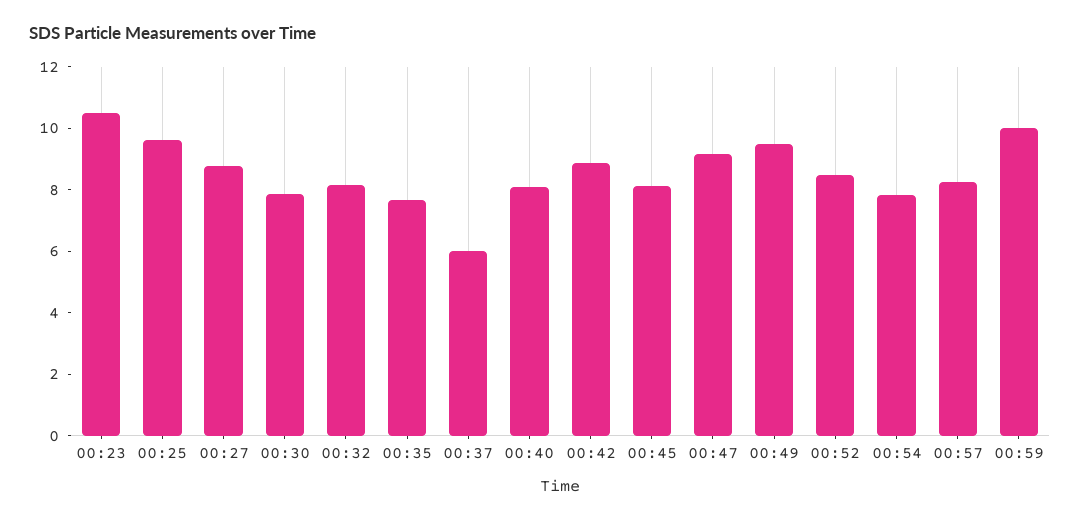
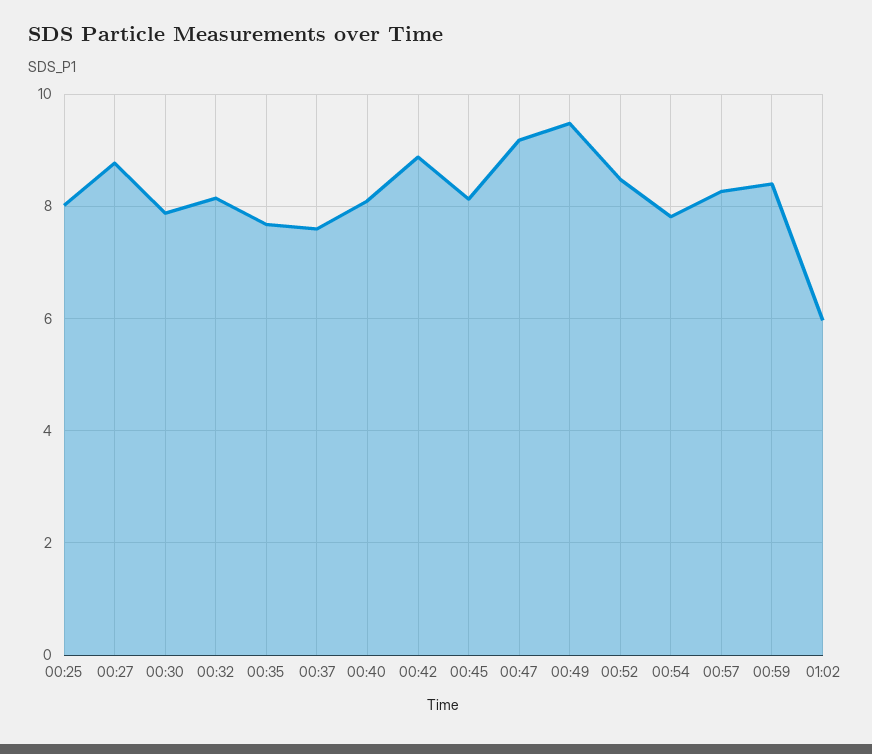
00:23: 10.5 -> none
00:25: 9.5 -> 8
00:37: 6 -> 7.6
00:59: 10 -> 8.4
01:02: none -> 6

